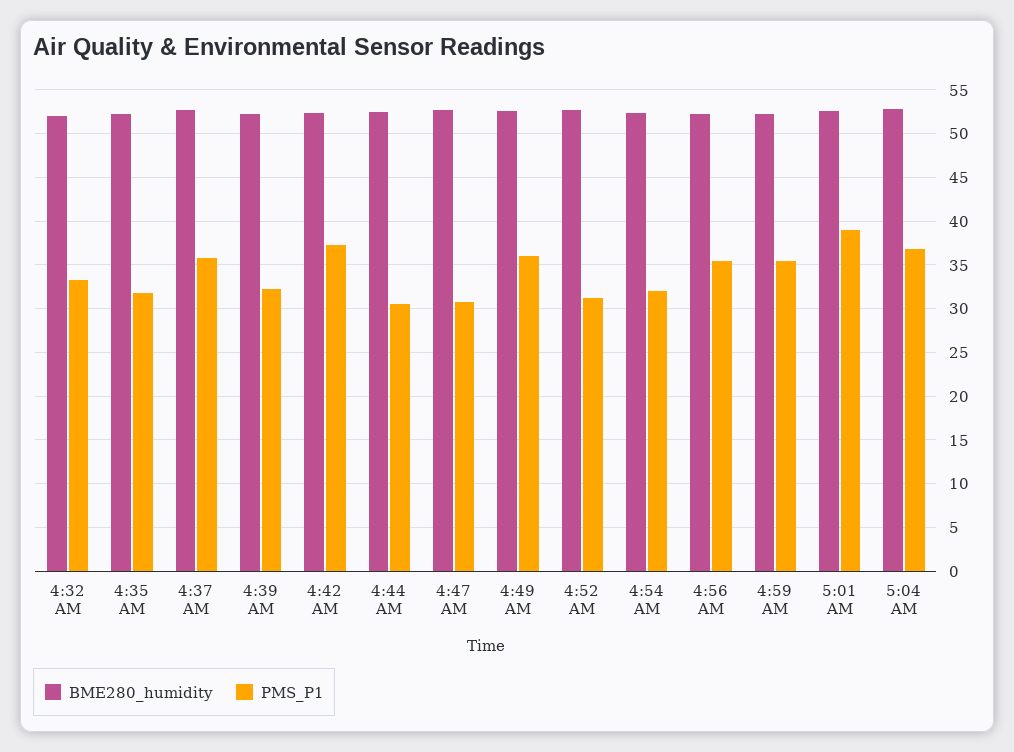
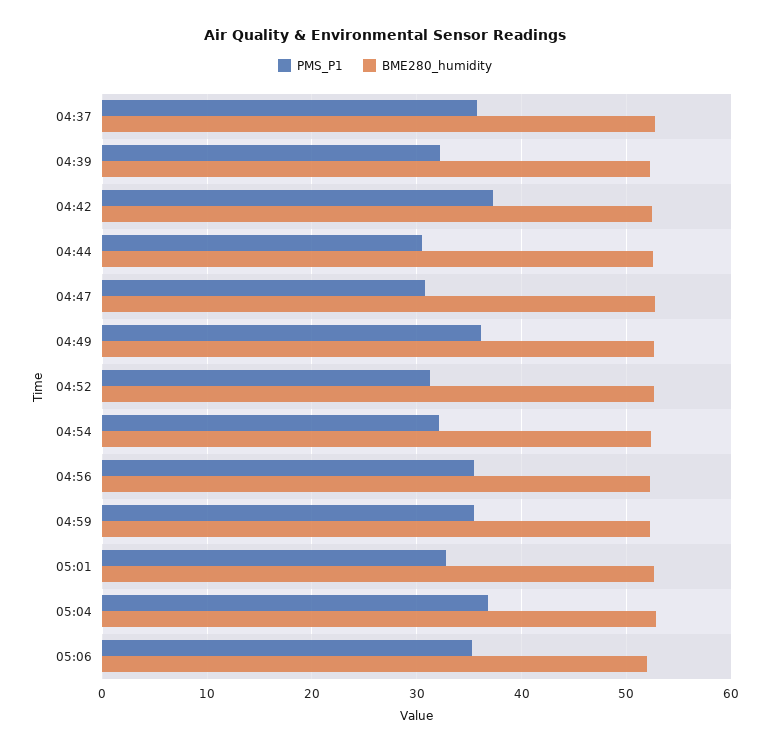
BME280_humidity, 4:32 AM: 52 -> none
PMS_P1, 4:32 AM: 33 -> none
BME280_humidity, 4:35 AM: 52 -> none
PMS_P1, 4:35 AM: 32 -> none
PMS_P1, 5:01 AM: 39 -> 33
PMS_P1, 05:06: none -> 35
BME280_humidity, 05:06: none -> 52

